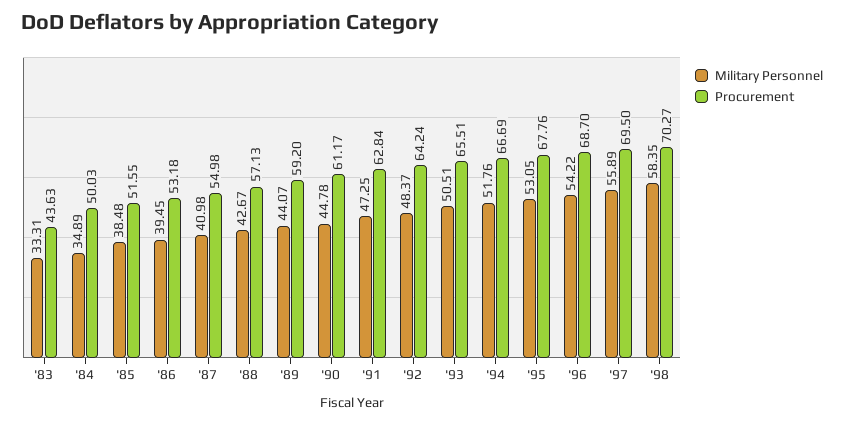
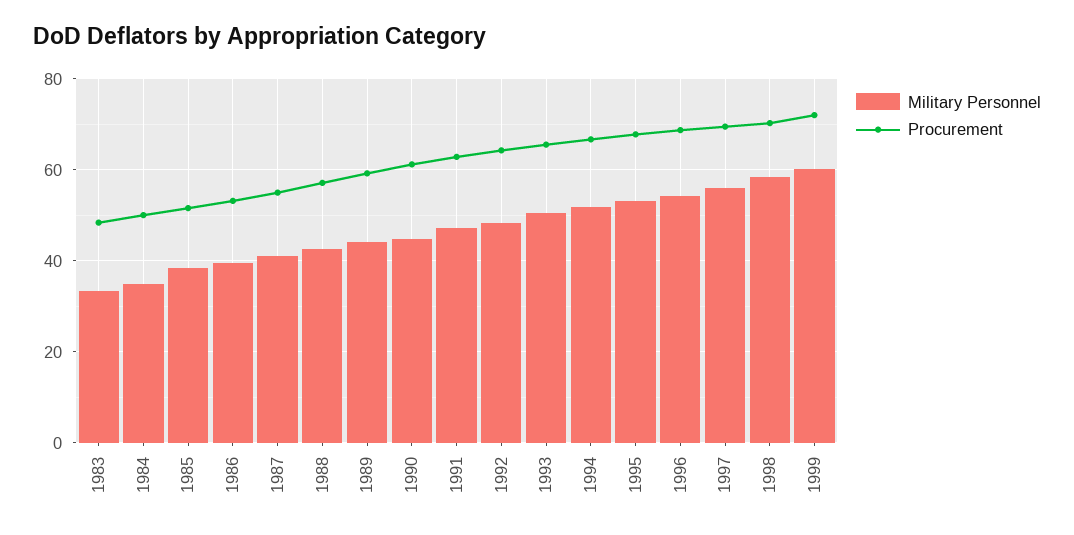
Procurement, '83: 43.63 -> 48
Military Personnel, 1999: none -> 60
Procurement, 1999: none -> 72

